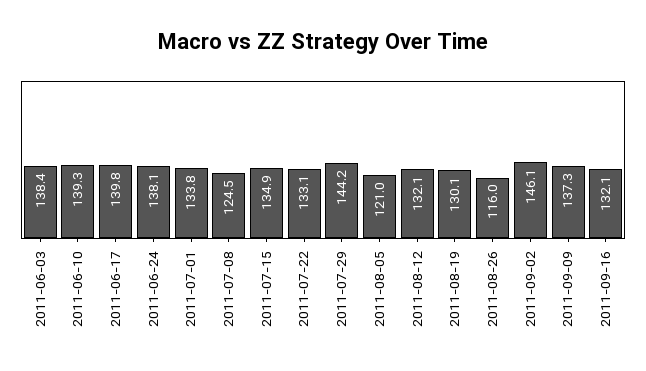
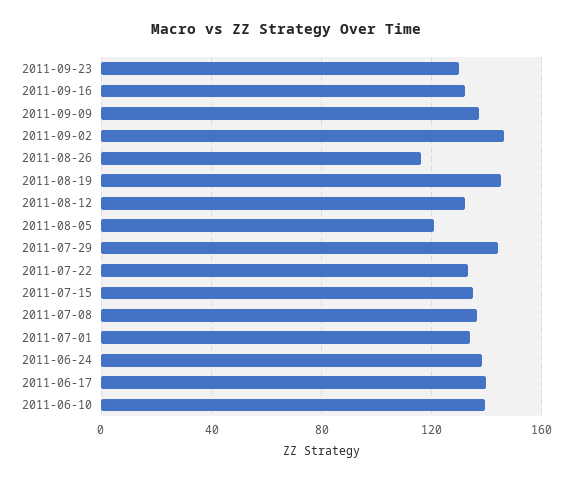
2011-06-03: 138.4 -> none
2011-07-08: 124.5 -> 135
2011-08-19: 130.1 -> 145
2011-09-23: none -> 130

